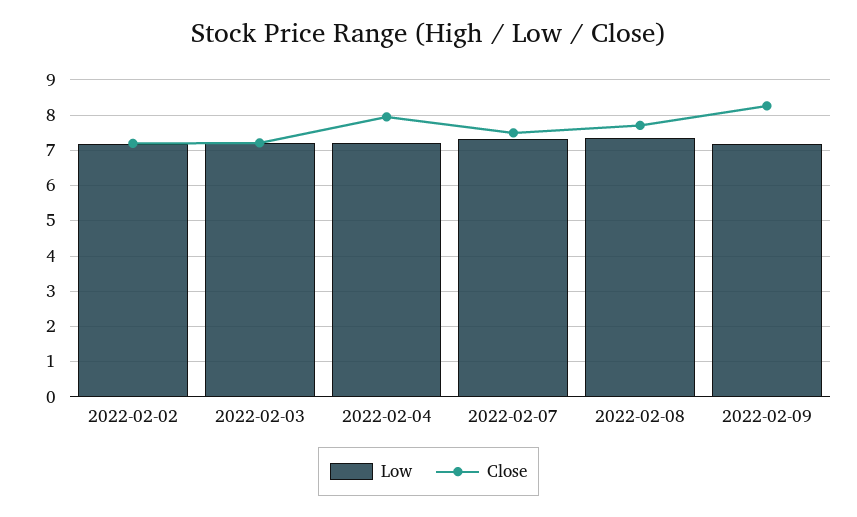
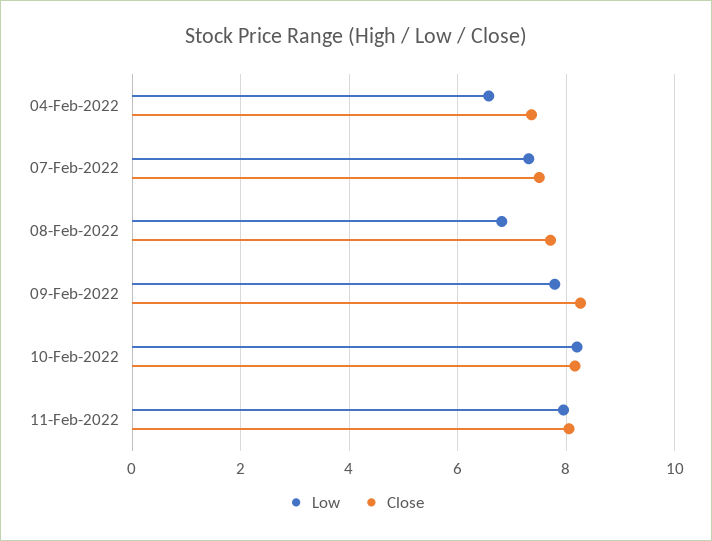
Low, 2022-02-02: 7.2 -> none
Close, 2022-02-02: 7.2 -> none
Low, 2022-02-03: 7.2 -> none
Close, 2022-02-03: 7.2 -> none
Low, 2022-02-04: 7.2 -> 6.6
Close, 2022-02-04: 8 -> 7.4
Low, 2022-02-08: 7.4 -> 6.8
Low, 2022-02-09: 7.2 -> 7.8
Low, 10-Feb-2022: none -> 8.2
Close, 10-Feb-2022: none -> 8.2
Low, 11-Feb-2022: none -> 8
Close, 11-Feb-2022: none -> 8

